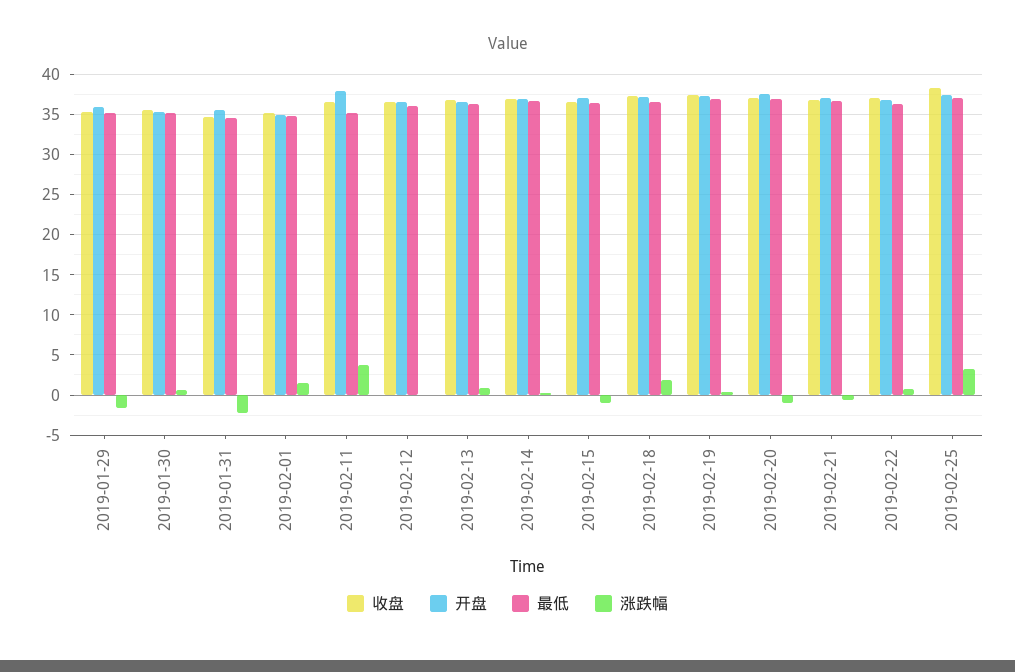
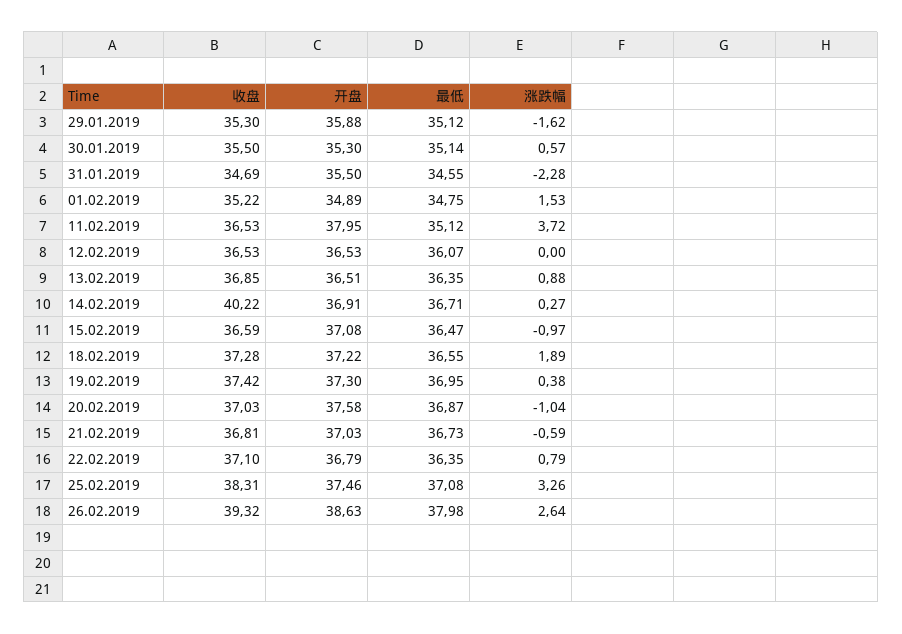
收盘, 2019-02-14: 37 -> 40.22
收盘, 26.02.2019: none -> 39.32
开盘, 26.02.2019: none -> 38.63
最低, 26.02.2019: none -> 37.98
涨跌幅, 26.02.2019: none -> 2.64

